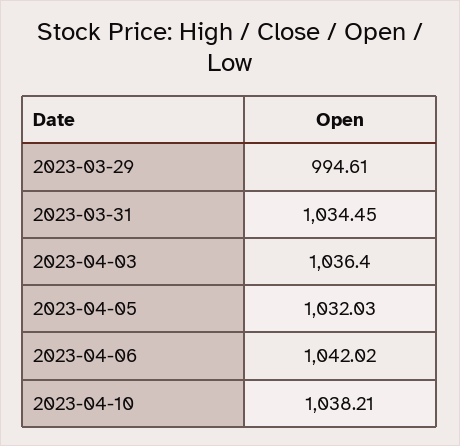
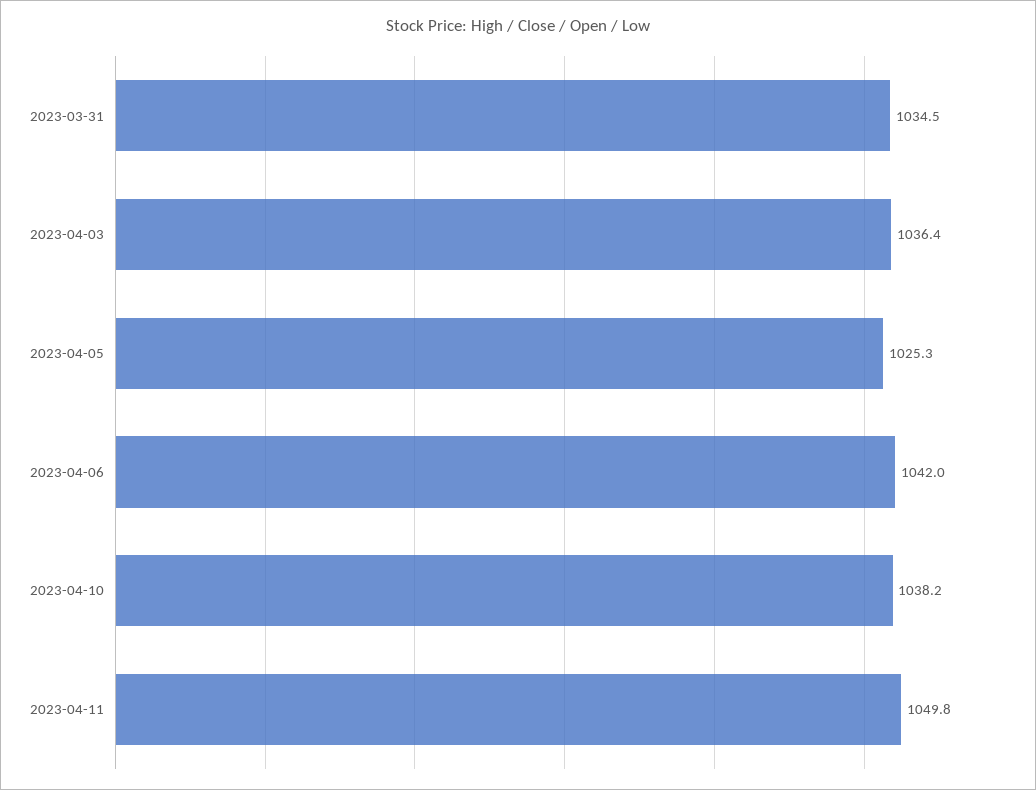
2023-03-29: 994.61 -> none
2023-04-05: 1032.03 -> 1025.3
2023-04-11: none -> 1049.8

